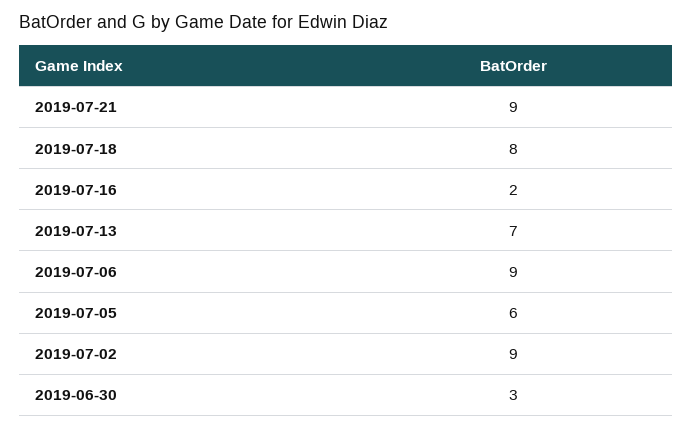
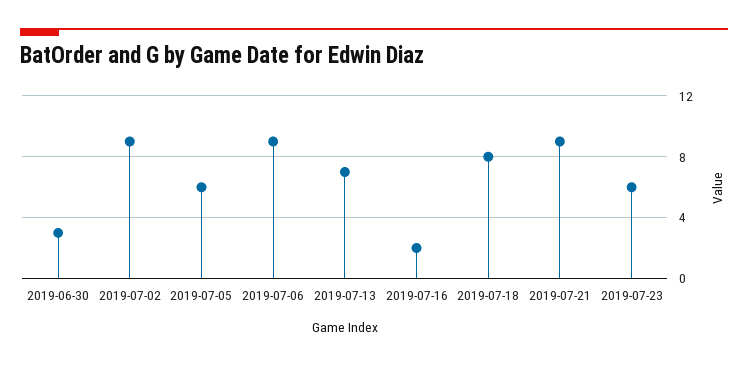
2019-07-23: none -> 6

